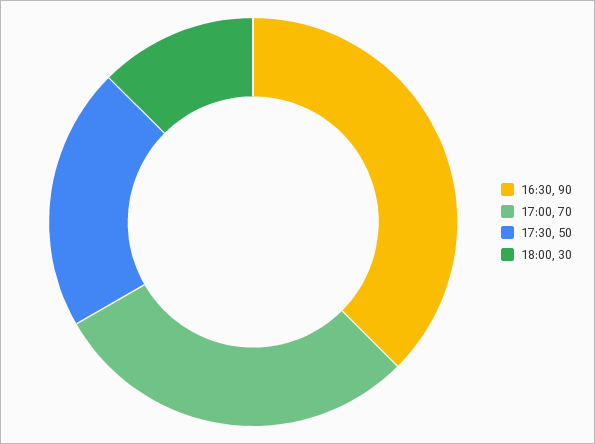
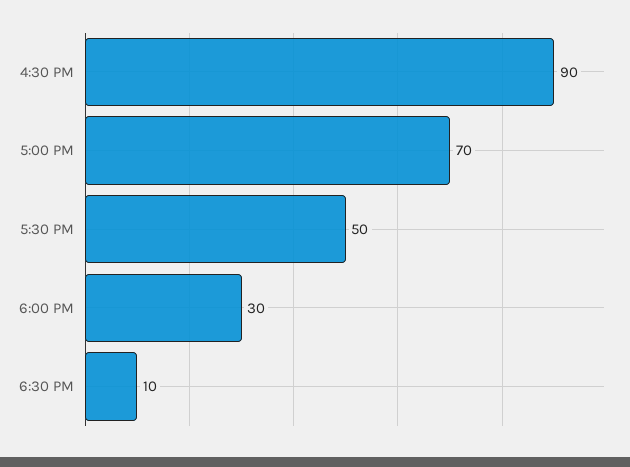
6:30 PM: none -> 10

